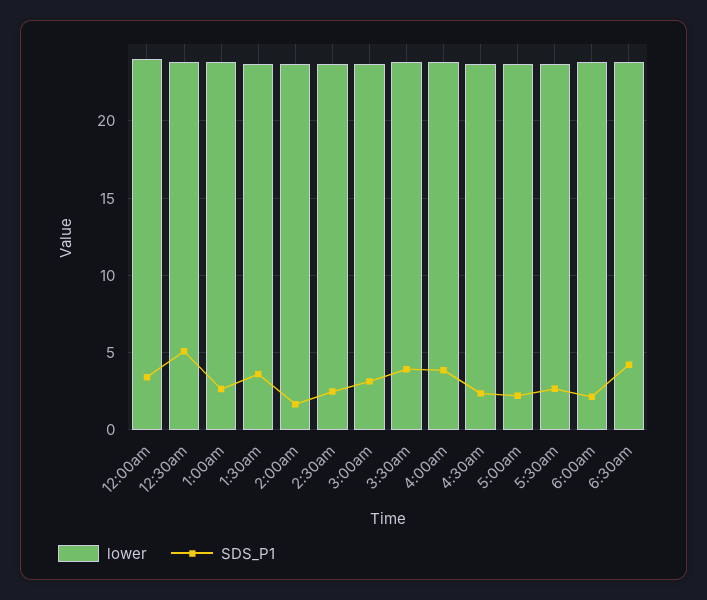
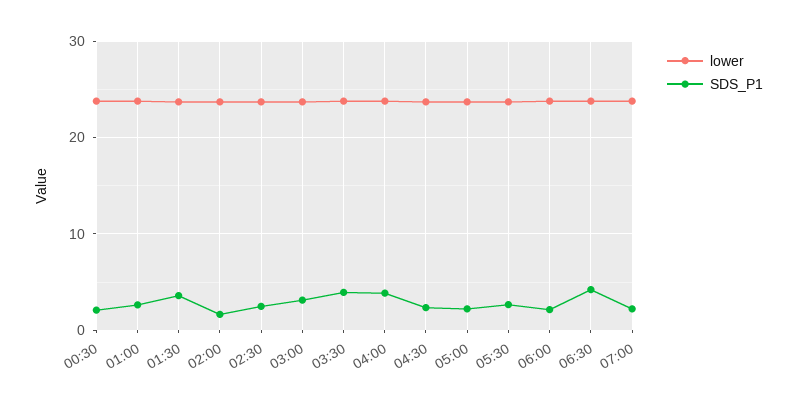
lower, 12:00am: 24 -> none
SDS_P1, 12:00am: 3.5 -> none
SDS_P1, 12:30am: 5 -> 2
lower, 07:00: none -> 24
SDS_P1, 07:00: none -> 2

